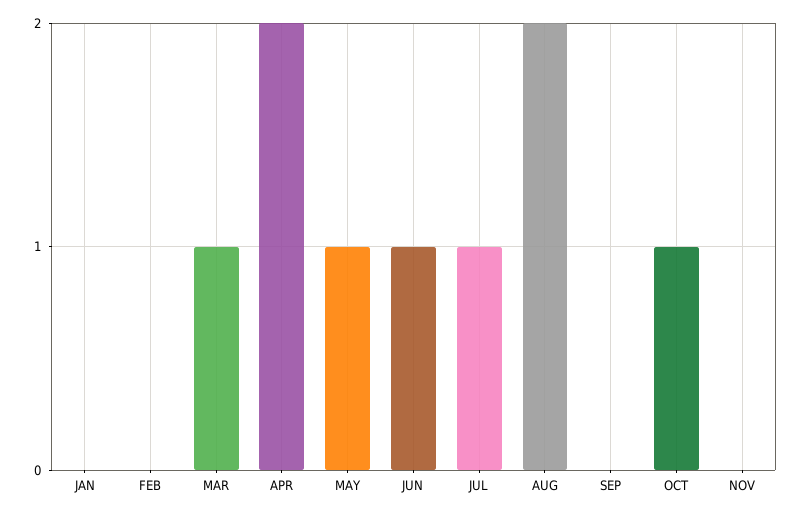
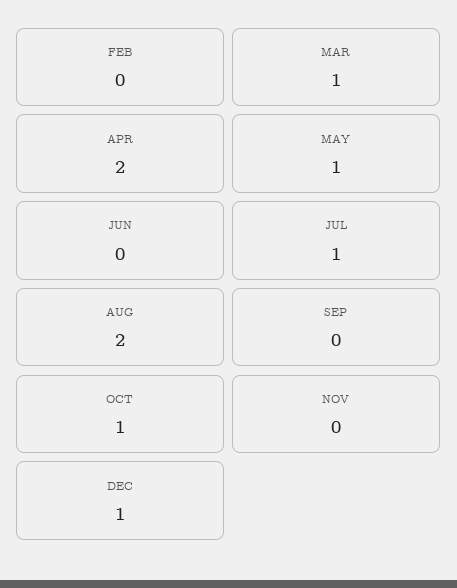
JAN: 0 -> none
JUN: 1 -> 0
DEC: none -> 1

